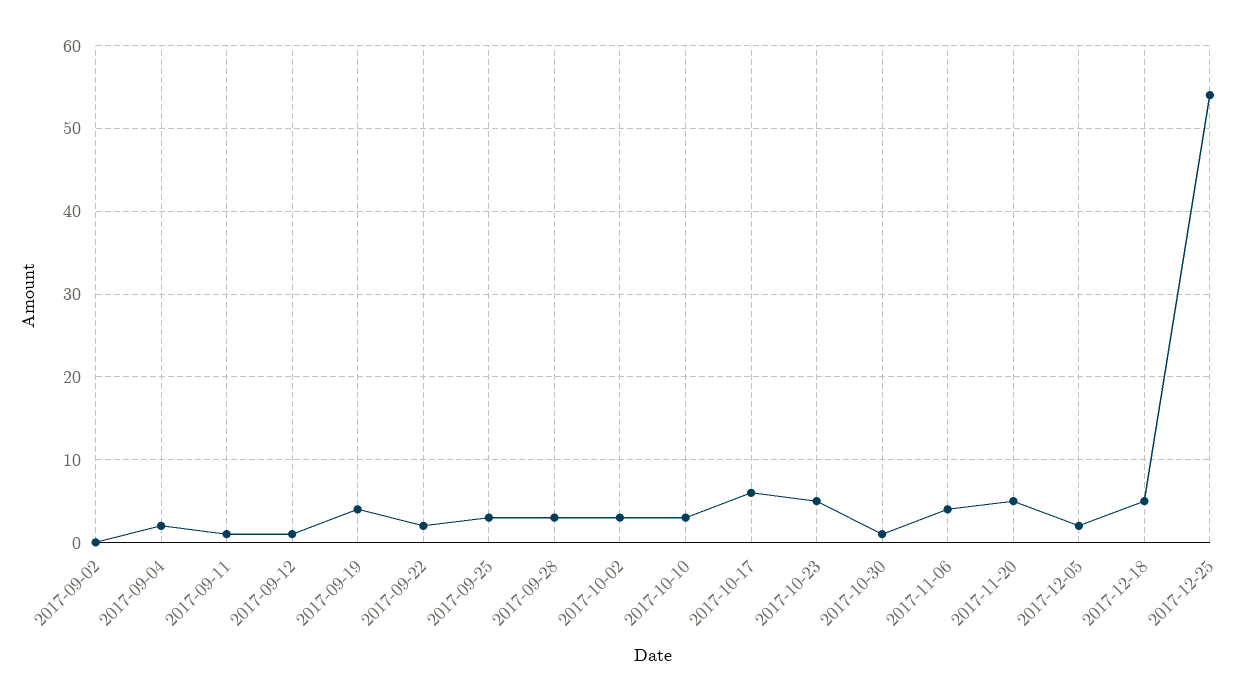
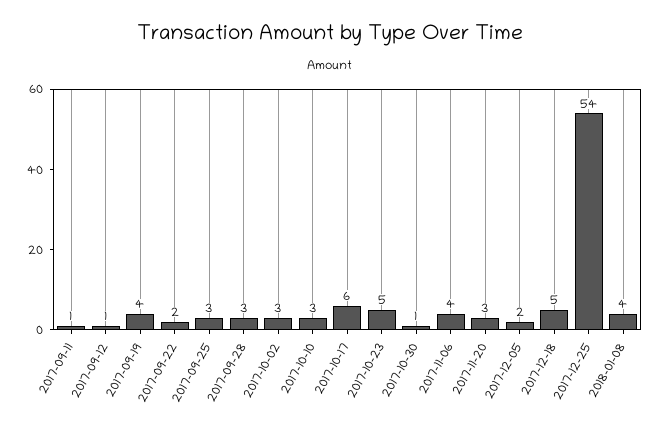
2017-09-02: 0 -> none
2017-09-04: 2 -> none
2017-11-20: 5 -> 3
2018-01-08: none -> 4

